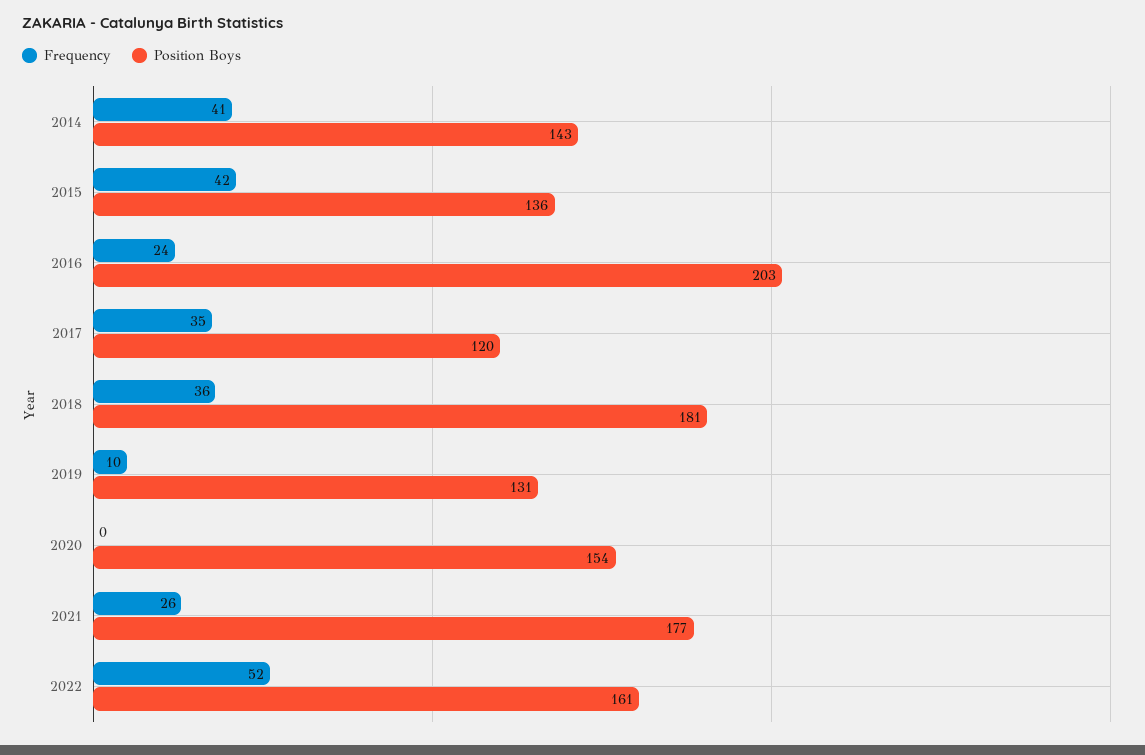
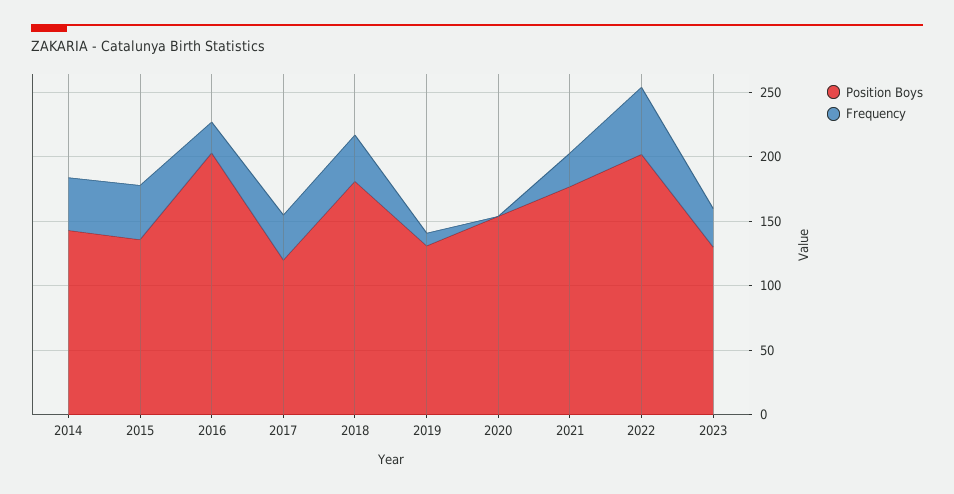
Position Boys, 2022: 161 -> 200
Position Boys, 2023: none -> 130
Frequency, 2023: none -> 30

